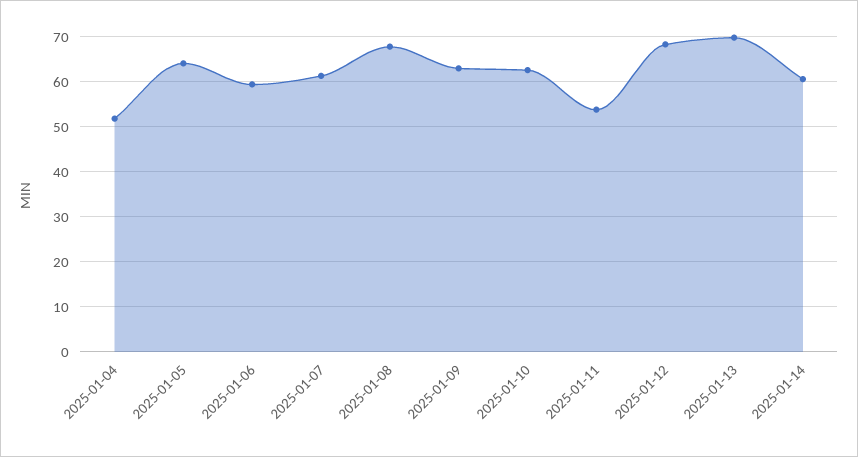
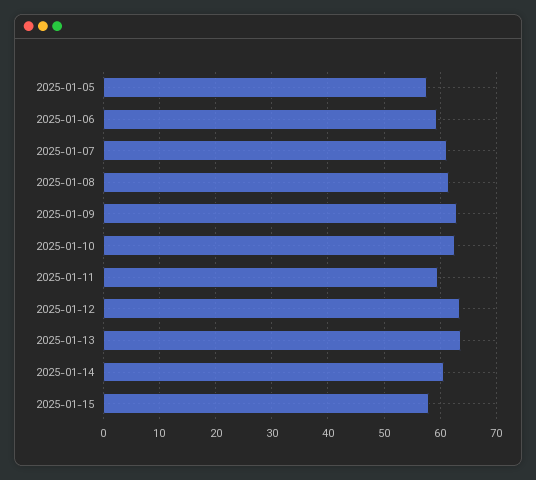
2025-01-04: 52 -> none
2025-01-05: 64 -> 58
2025-01-08: 68 -> 62
2025-01-11: 54 -> 60
2025-01-12: 68 -> 64
2025-01-13: 70 -> 64
2025-01-15: none -> 58

